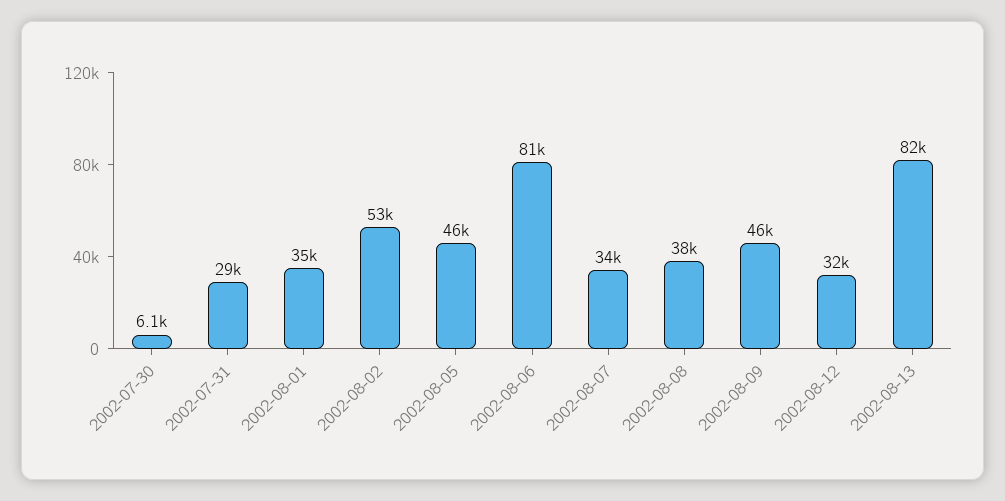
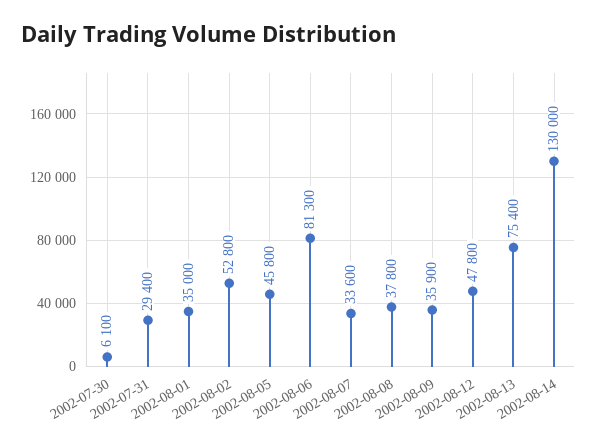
2002-08-09: 46000 -> 35900
2002-08-12: 32000 -> 47800
2002-08-13: 82000 -> 75400
2002-08-14: none -> 130000

